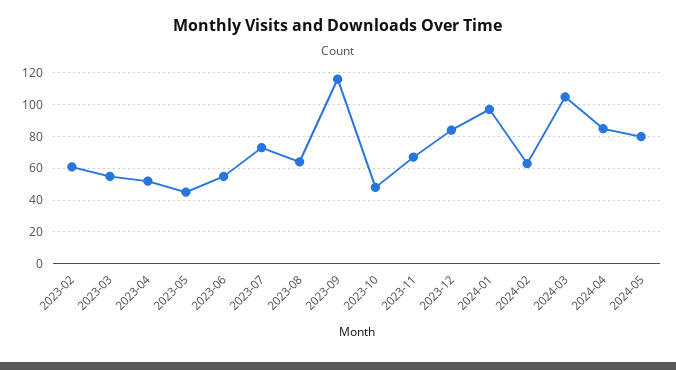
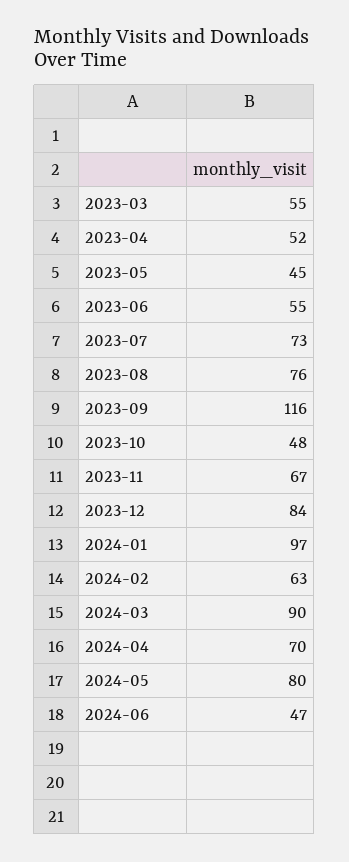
2023-02: 60 -> none
2023-08: 65 -> 76
2024-03: 105 -> 90
2024-04: 85 -> 70
2024-06: none -> 47

